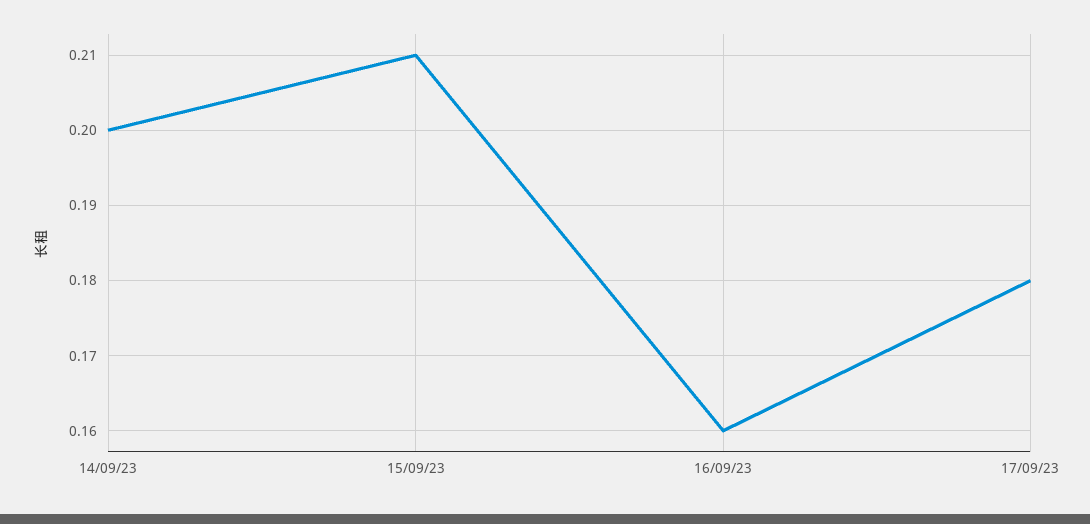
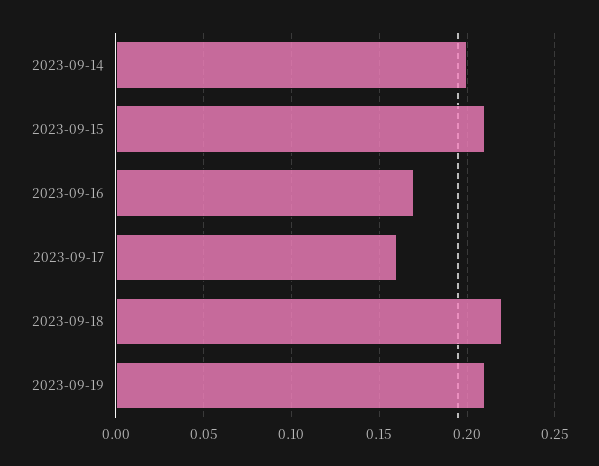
16/09/23: 0.16 -> 0.17
17/09/23: 0.18 -> 0.16
2023-09-18: none -> 0.22
2023-09-19: none -> 0.21

